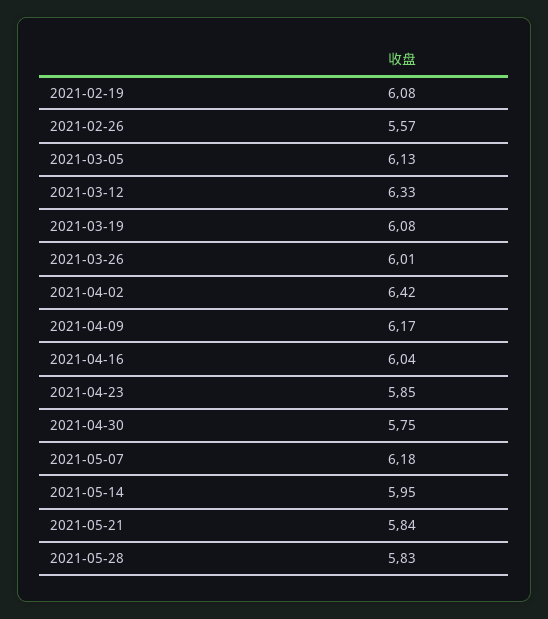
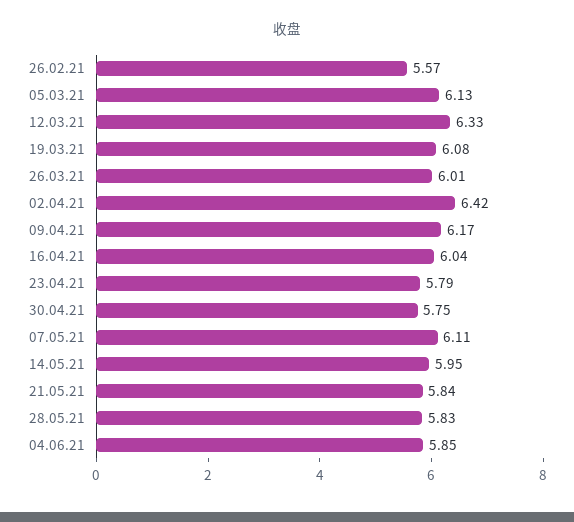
2021-02-19: 6.08 -> none
2021-04-23: 5.85 -> 5.79
2021-05-07: 6.18 -> 6.11
04.06.21: none -> 5.85

